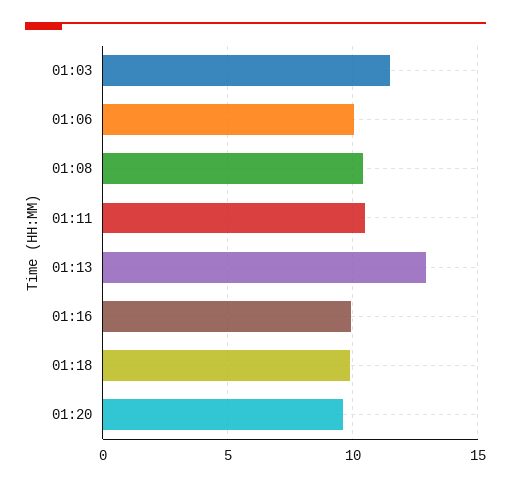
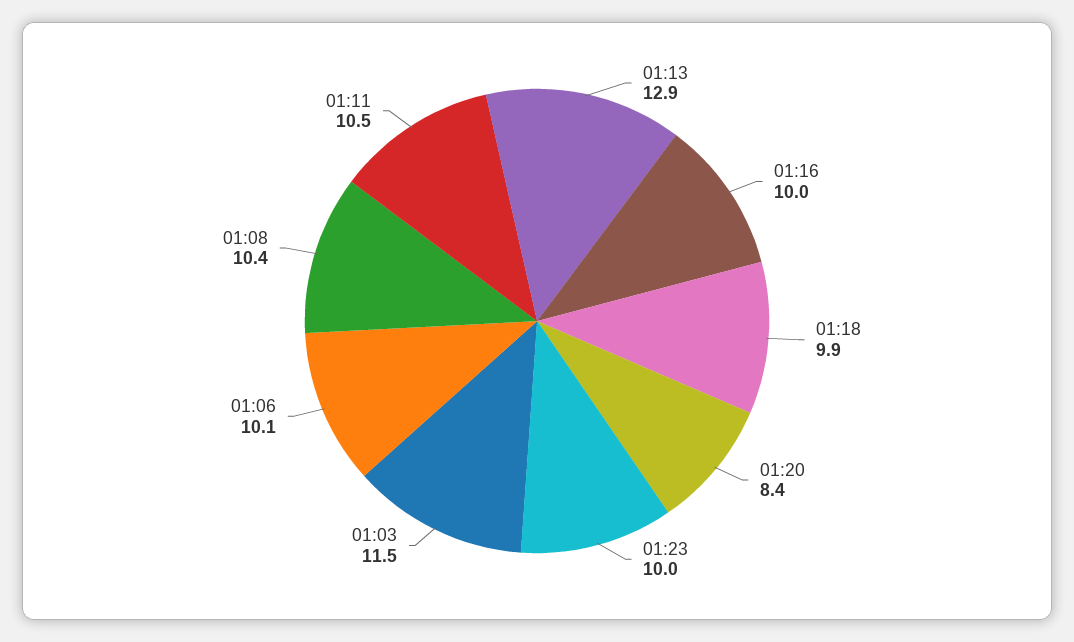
01:20: 9.5 -> 8.4
01:23: none -> 10

